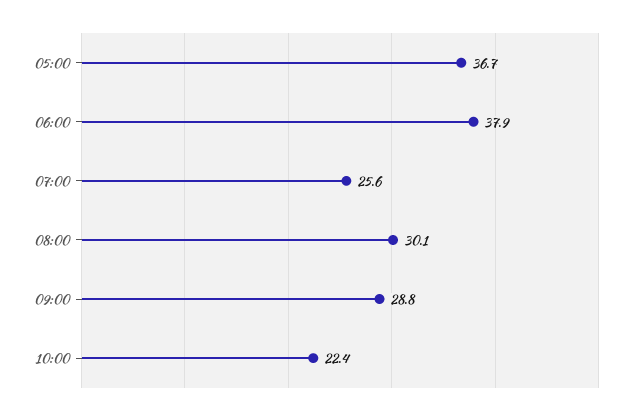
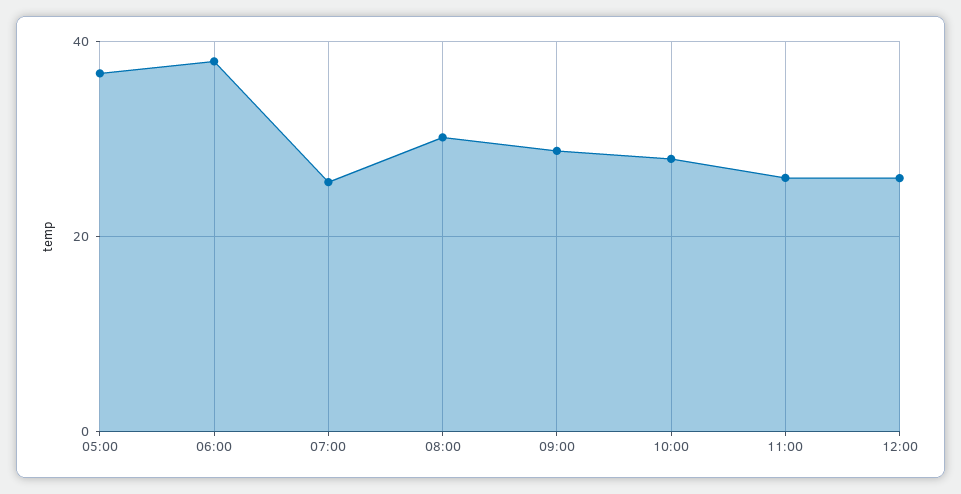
10:00: 22.4 -> 28
11:00: none -> 26
12:00: none -> 26

